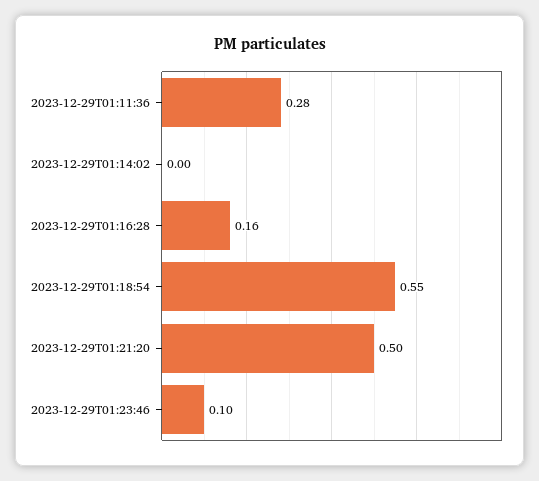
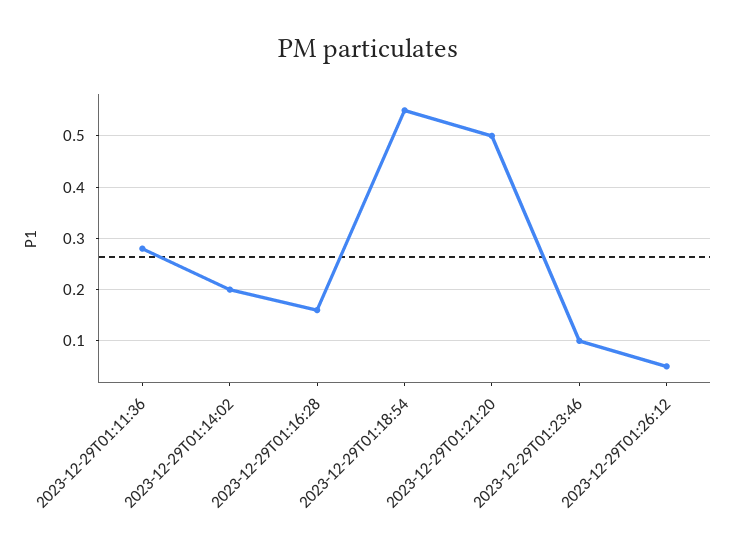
2023-12-29T01:14:02: 0 -> 0.2
2023-12-29T01:26:12: none -> 0.05

